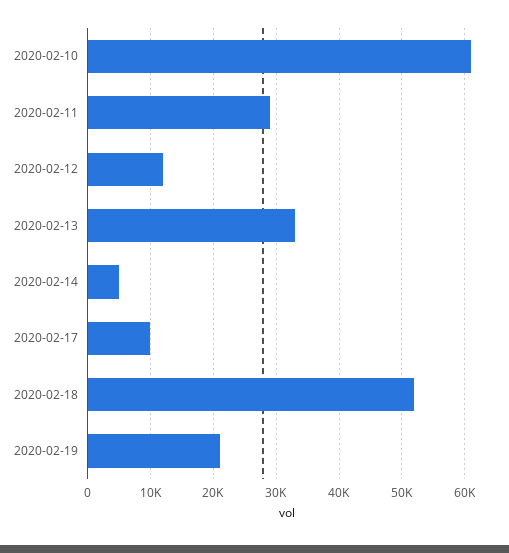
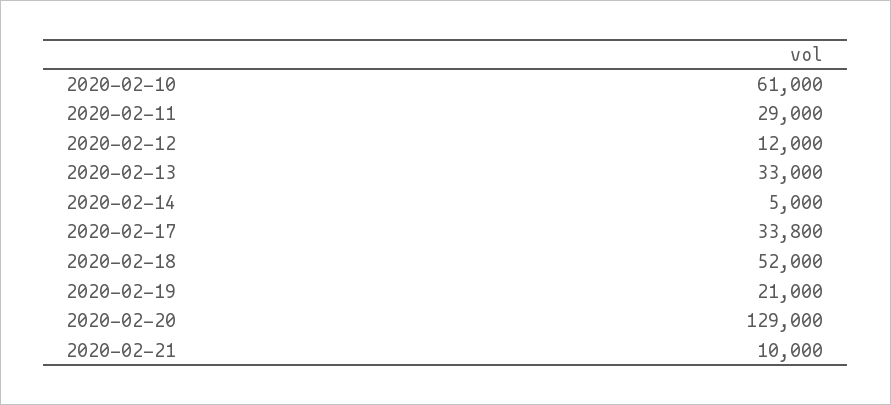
2020-02-17: 10000 -> 33800
2020-02-20: none -> 129000
2020-02-21: none -> 10000

